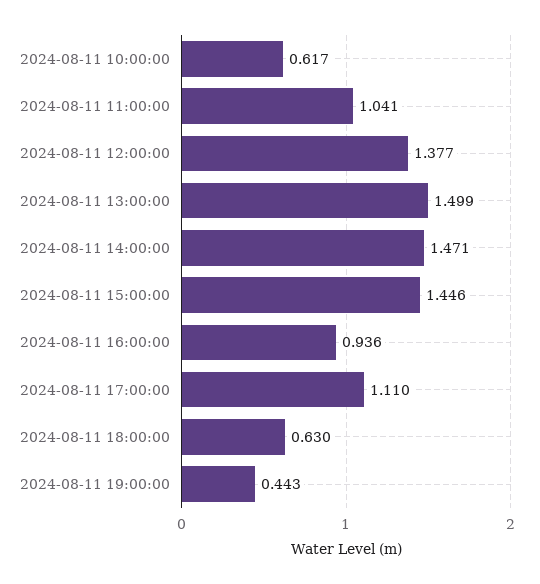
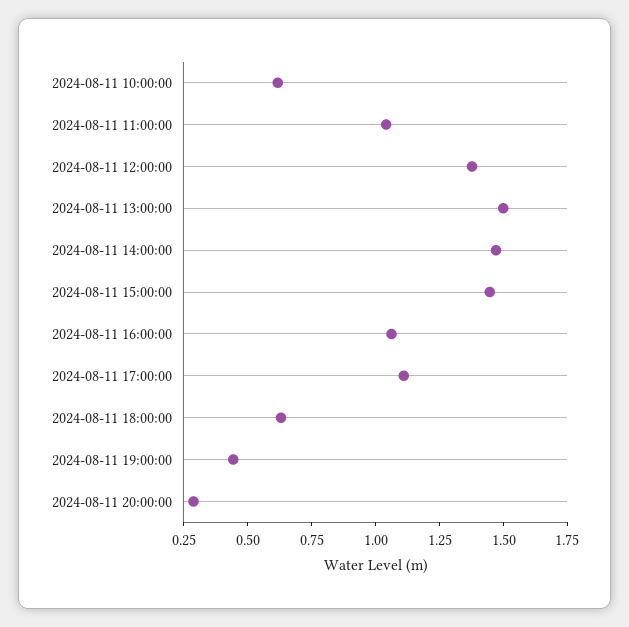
2024-08-11 16:00:00: 0.936 -> 1.05
2024-08-11 20:00:00: none -> 0.3

